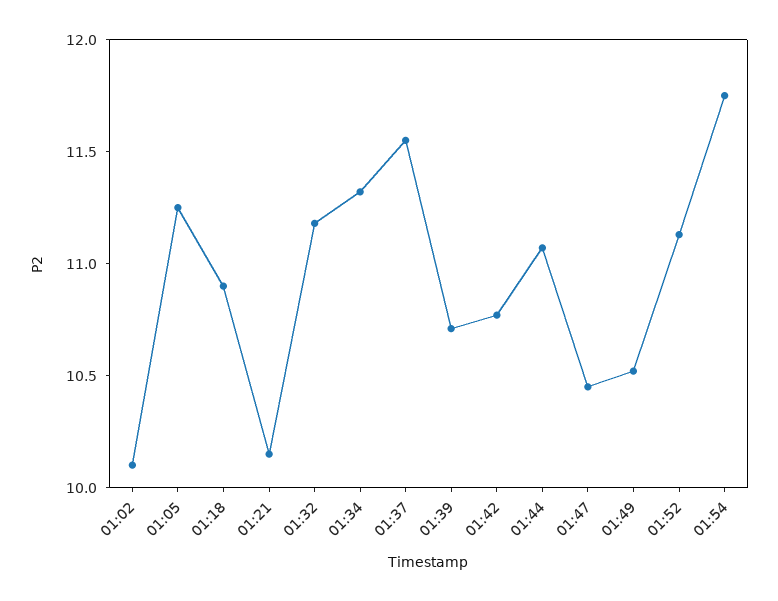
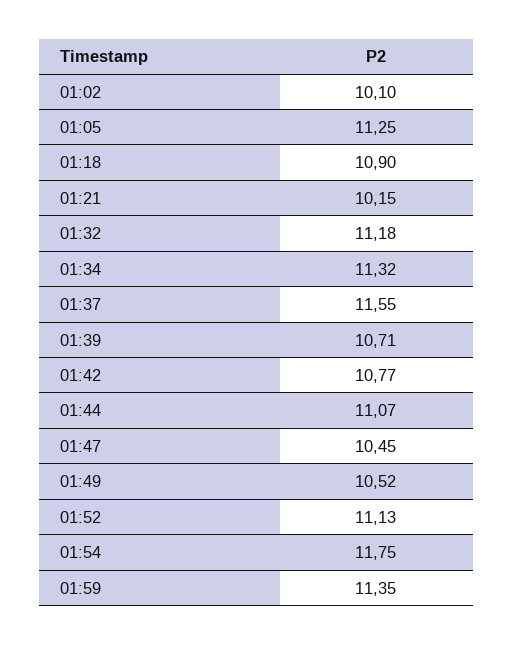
01:59: none -> 11.35

